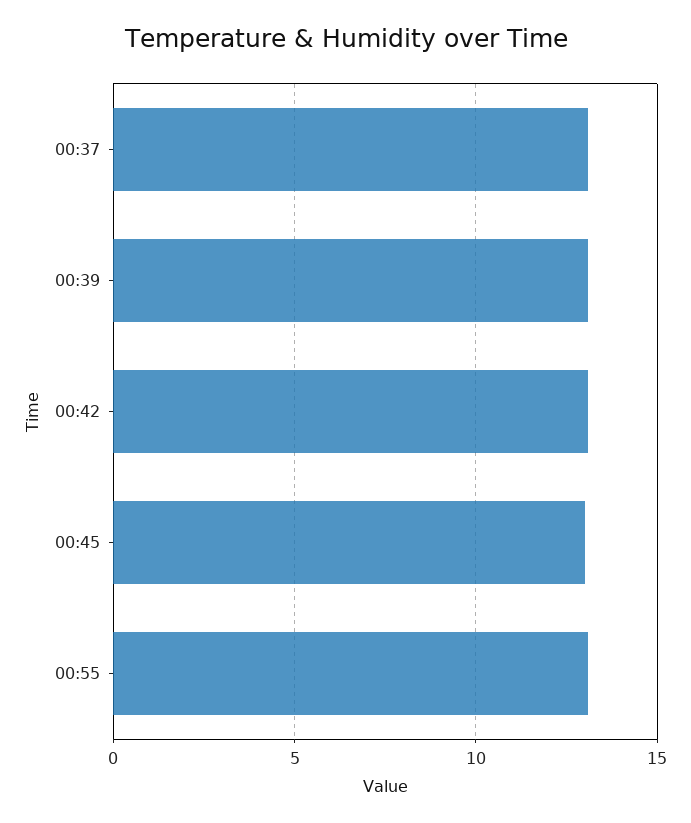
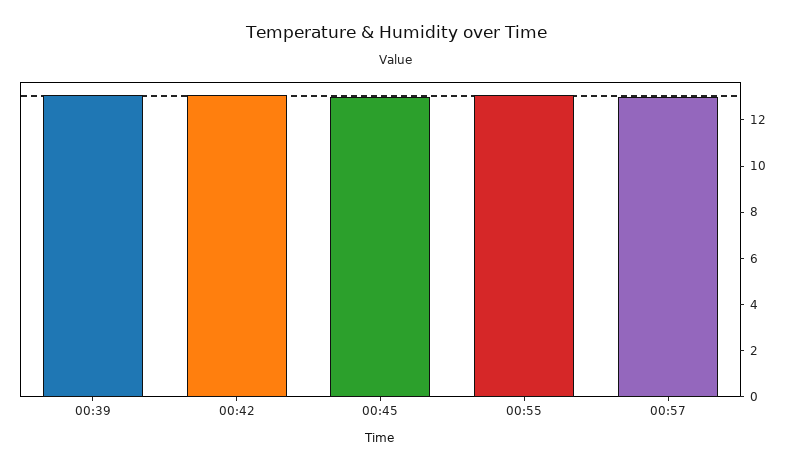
00:37: 13 -> none
00:57: none -> 13

